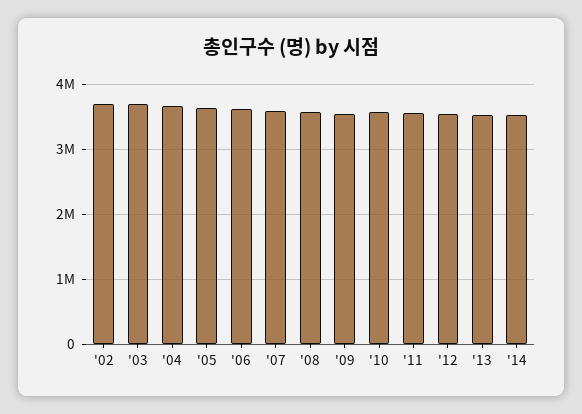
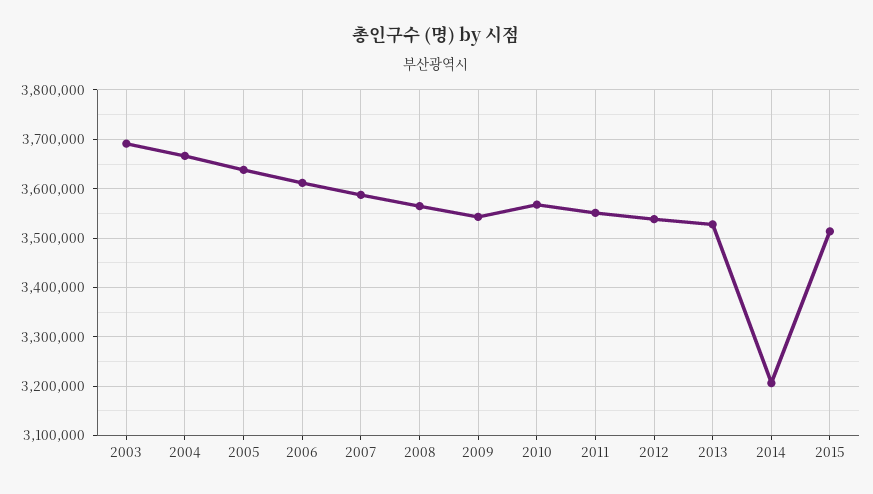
'02: 3700000 -> none
'14: 3500000 -> 3200000
2015: none -> 3520000

